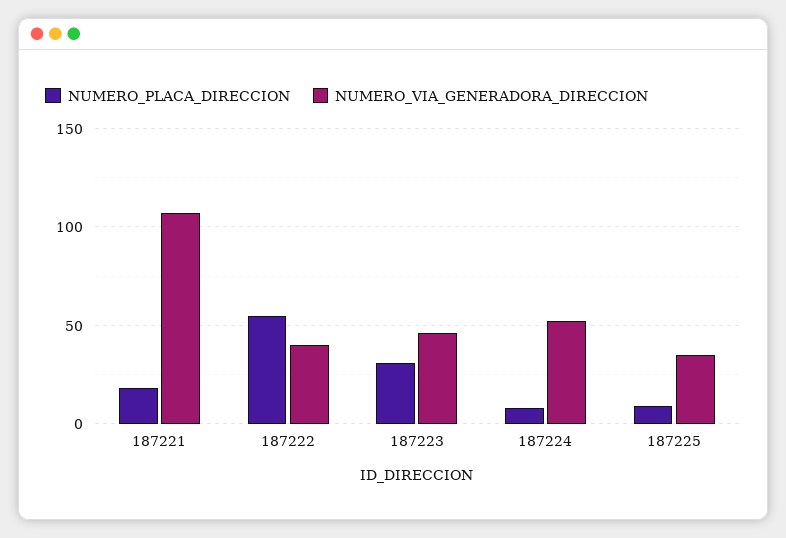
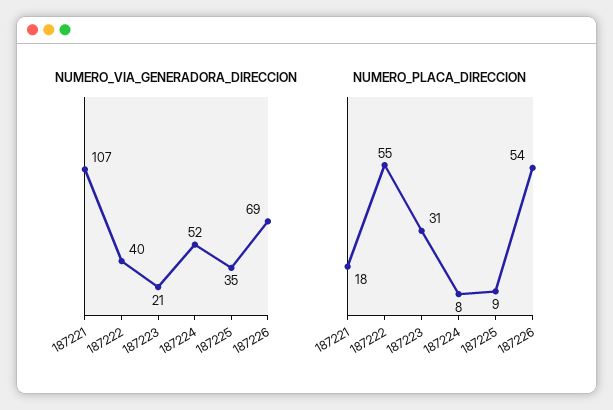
NUMERO_VIA_GENERADORA_DIRECCION, 187223: 45 -> 21
NUMERO_VIA_GENERADORA_DIRECCION, 187226: none -> 69
NUMERO_PLACA_DIRECCION, 187226: none -> 54

